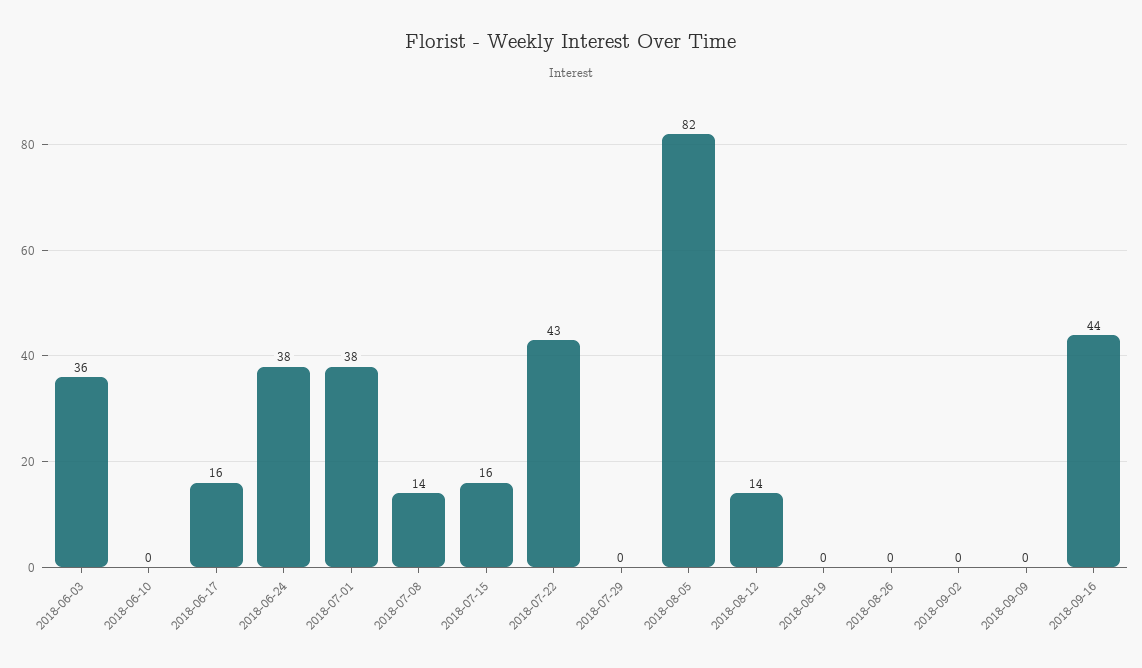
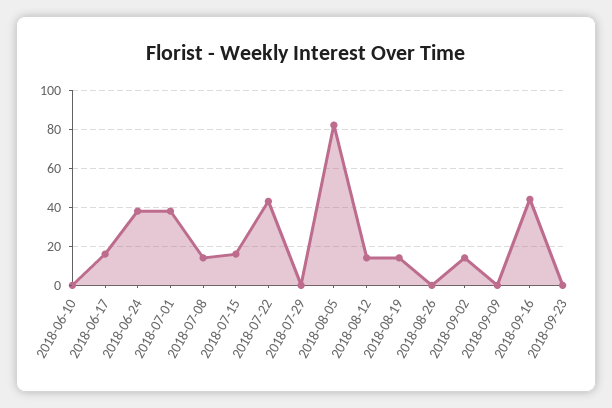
2018-06-03: 36 -> none
2018-08-19: 0 -> 15
2018-09-02: 0 -> 15
2018-09-23: none -> 0

